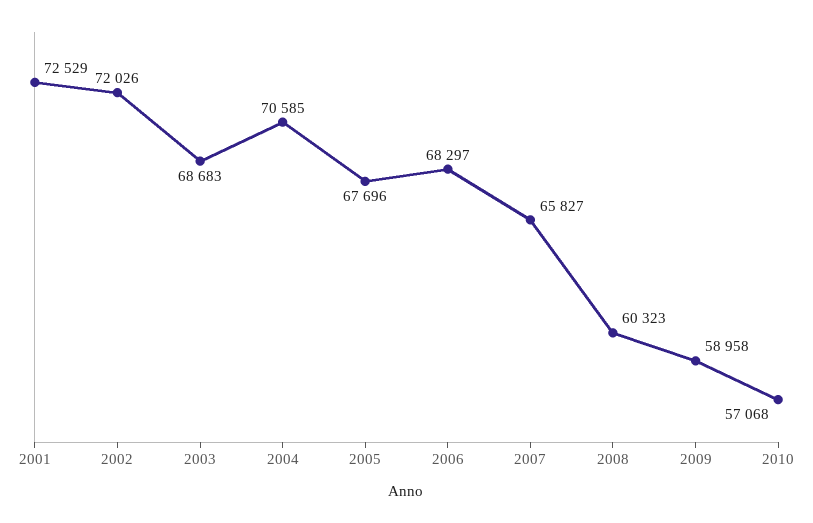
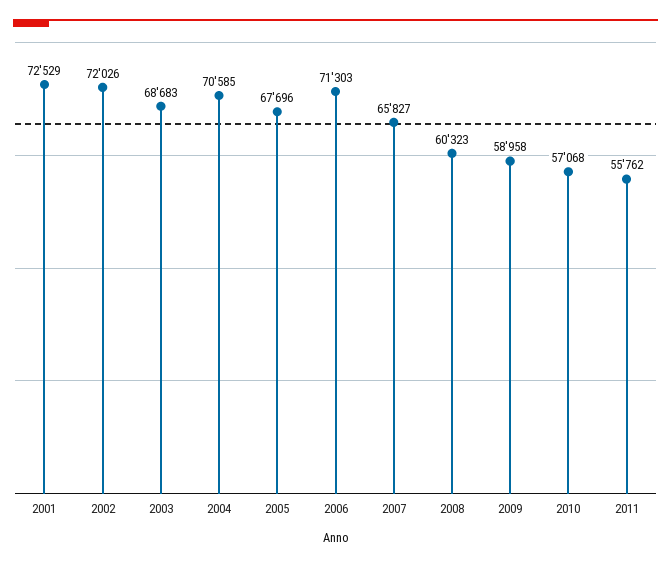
2006: 68297 -> 71303
2011: none -> 55762

